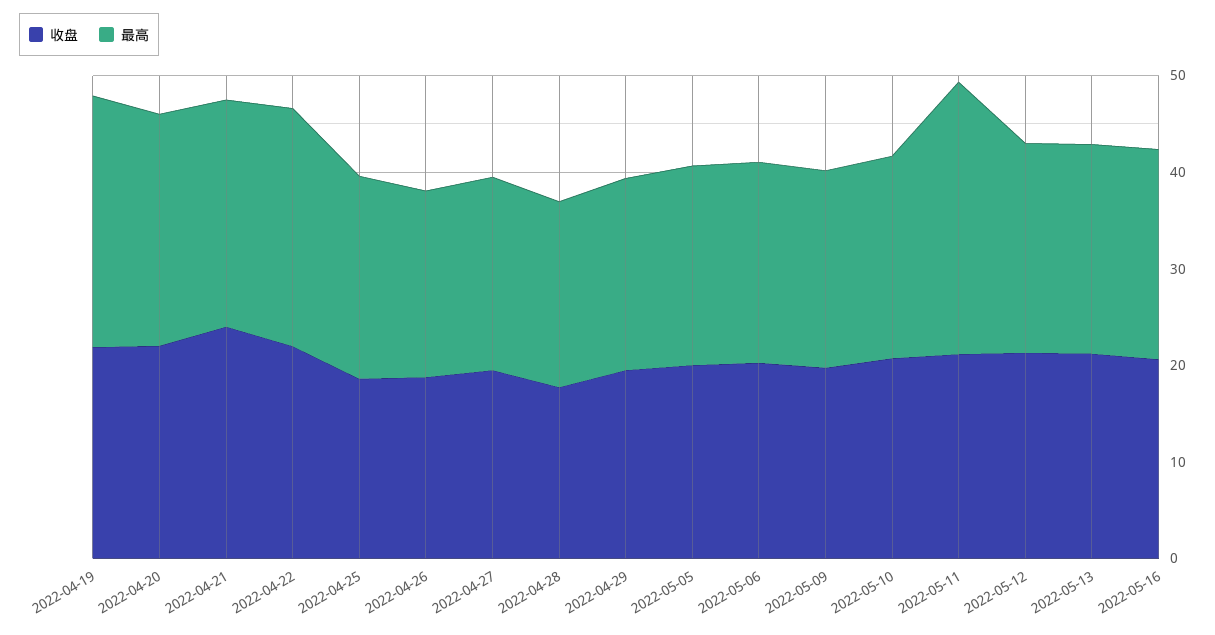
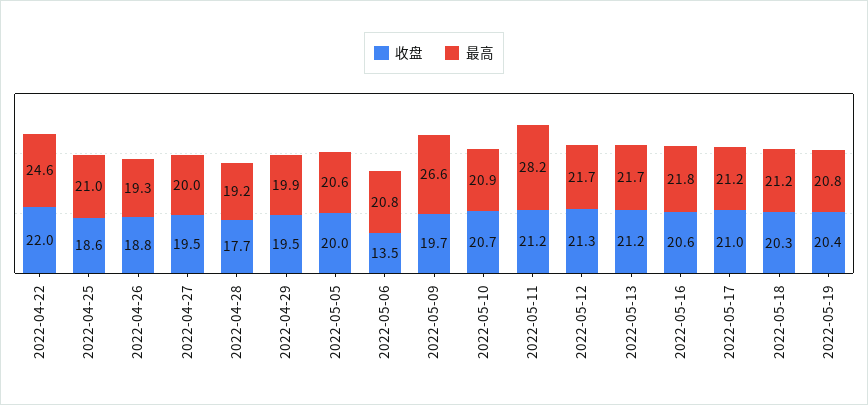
收盘, 2022-04-19: 22 -> none
最高, 2022-04-19: 26 -> none
收盘, 2022-04-20: 22 -> none
最高, 2022-04-20: 24 -> none
收盘, 2022-04-21: 24 -> none
最高, 2022-04-21: 24 -> none
收盘, 2022-05-06: 20 -> 13.5
最高, 2022-05-09: 20 -> 26.6
收盘, 2022-05-17: none -> 21
最高, 2022-05-17: none -> 21.2
收盘, 2022-05-18: none -> 20.3
最高, 2022-05-18: none -> 21.2
收盘, 2022-05-19: none -> 20.4
最高, 2022-05-19: none -> 20.8

